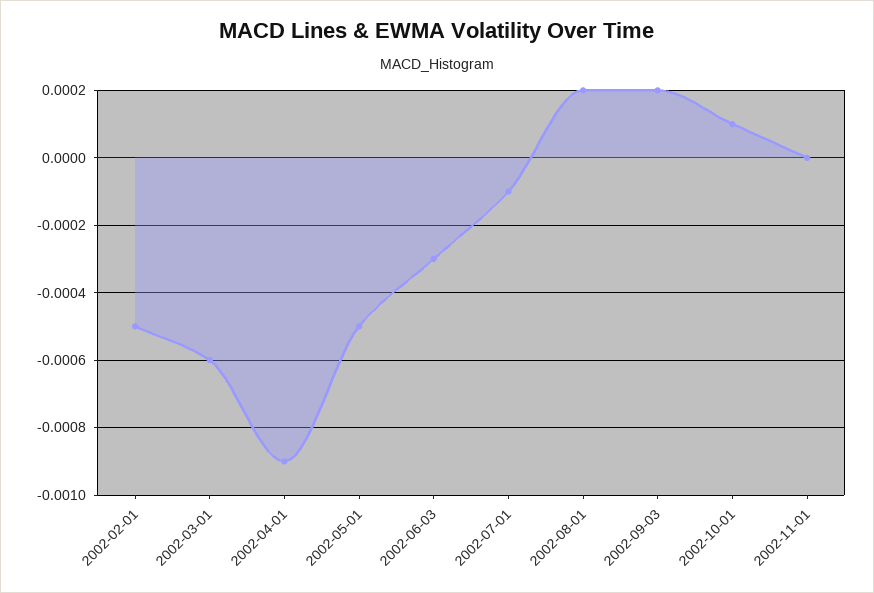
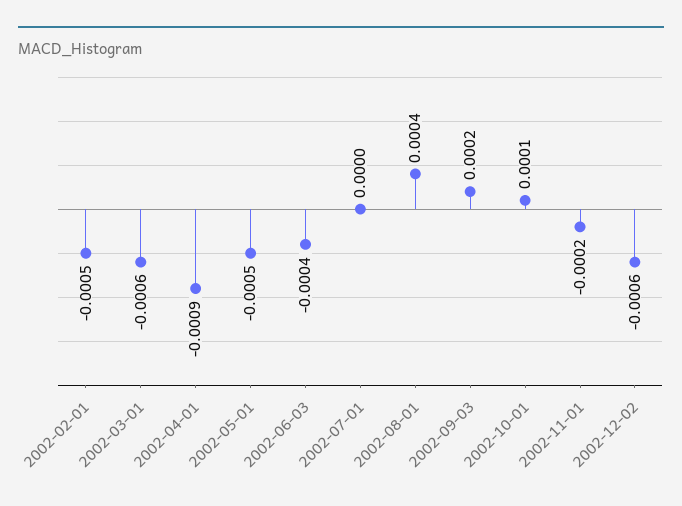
2002-06-03: -0.0003 -> -0.0004
2002-07-01: -0.0001 -> 0
2002-08-01: 0.0002 -> 0.0004
2002-11-01: 0 -> -0.0002
2002-12-02: none -> -0.0006

